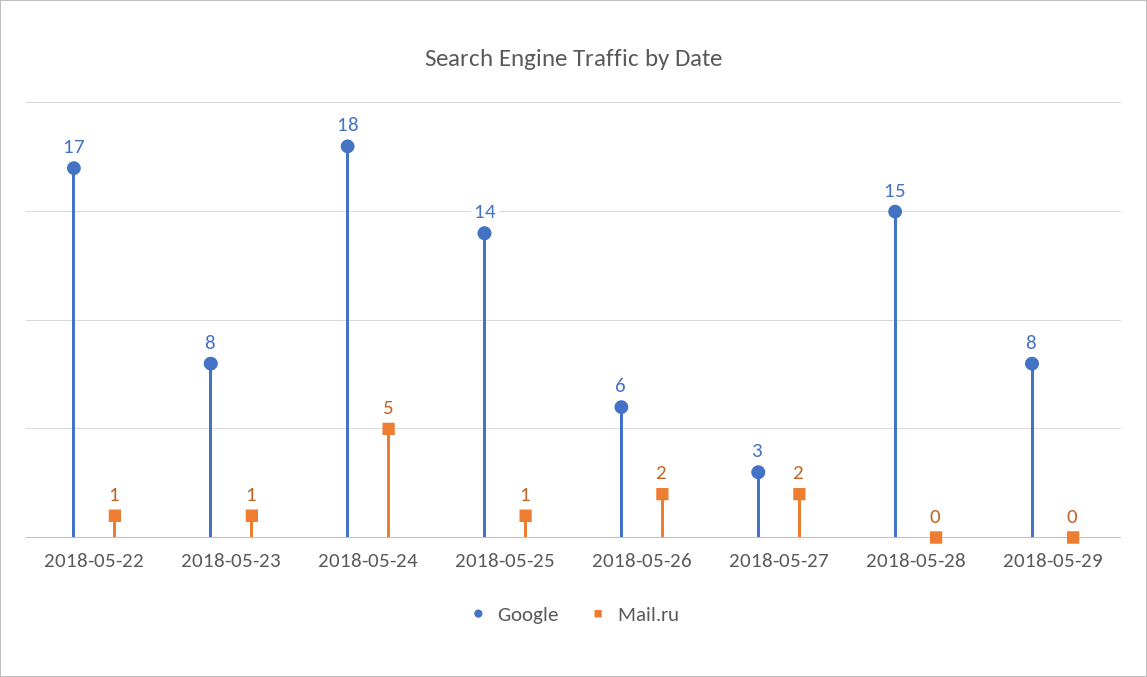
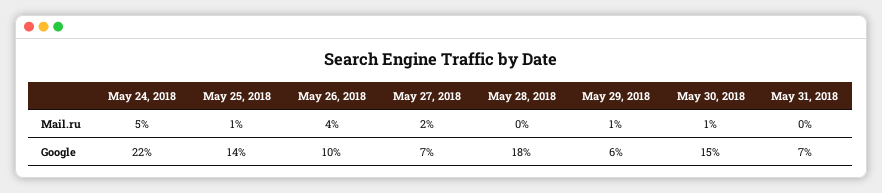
Google, 2018-05-22: 17 -> none
Mail.ru, 2018-05-22: 1 -> none
Google, 2018-05-23: 8 -> none
Mail.ru, 2018-05-23: 1 -> none
Google, 2018-05-24: 18 -> 22
Google, 2018-05-26: 6 -> 10
Mail.ru, 2018-05-26: 2 -> 4
Google, 2018-05-27: 3 -> 7
Google, 2018-05-28: 15 -> 18
Google, 2018-05-29: 8 -> 6
Mail.ru, 2018-05-29: 0 -> 1
Mail.ru, May 30, 2018: none -> 1
Mail.ru, May 31, 2018: none -> 0
Google, May 30, 2018: none -> 15
Google, May 31, 2018: none -> 7

